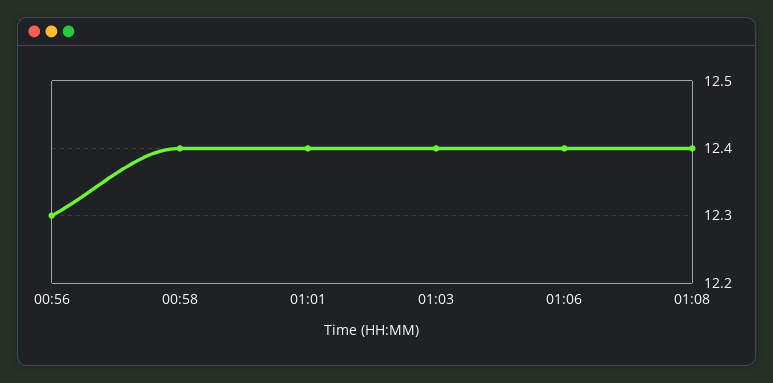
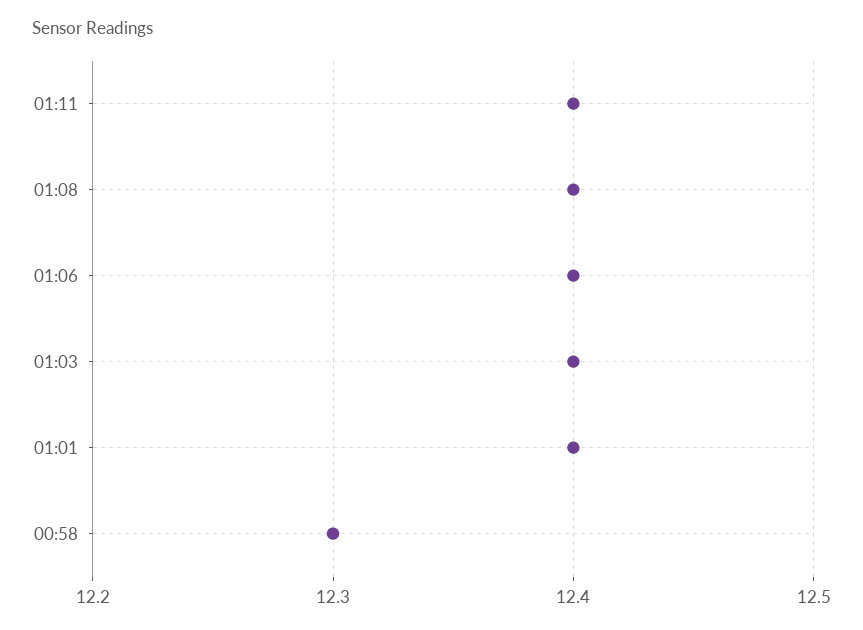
00:56: 12.3 -> none
00:58: 12.4 -> 12.3
01:11: none -> 12.4

